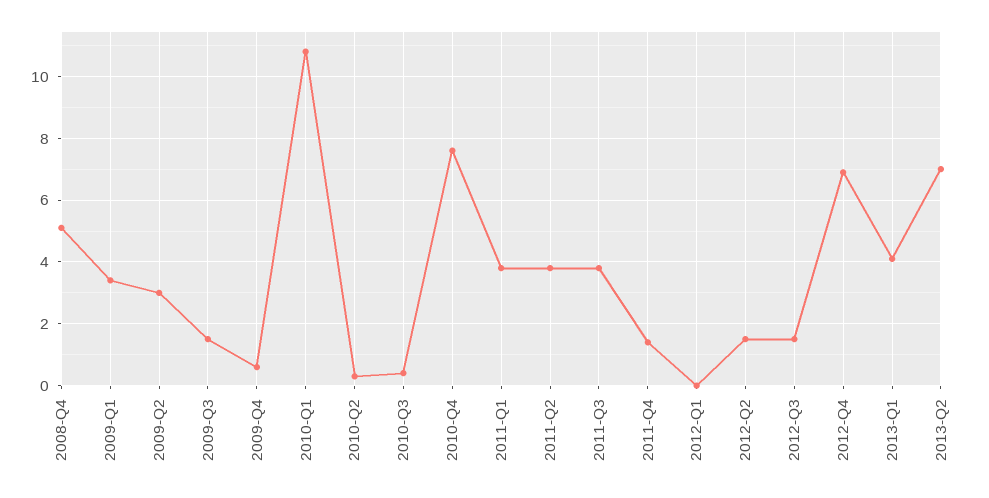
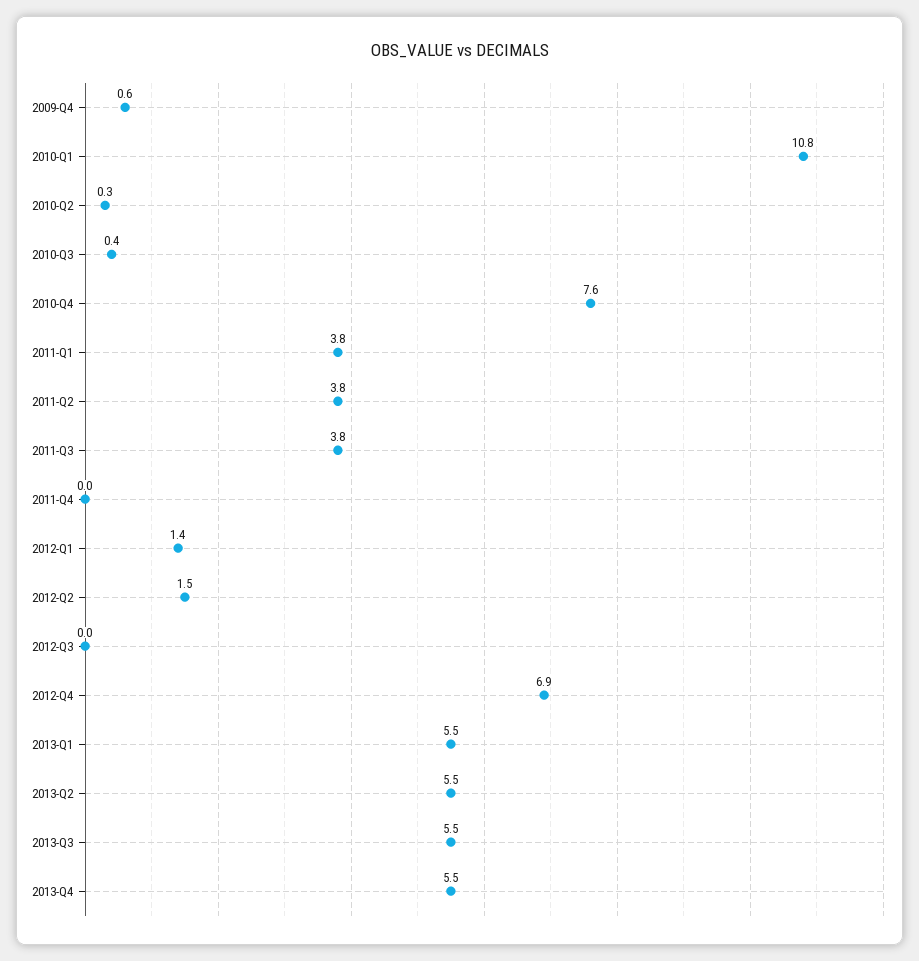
2008-Q4: 5 -> none
2009-Q1: 3.5 -> none
2009-Q2: 3 -> none
2009-Q3: 1.5 -> none
2011-Q4: 1.5 -> 0
2012-Q1: 0 -> 1.4
2012-Q3: 1.5 -> 0
2013-Q1: 4 -> 5.5
2013-Q2: 7 -> 5.5
2013-Q3: none -> 5.5
2013-Q4: none -> 5.5

